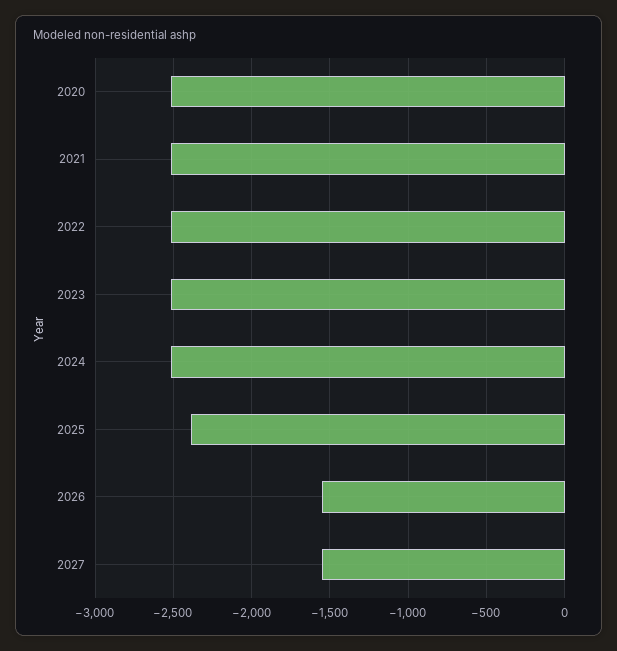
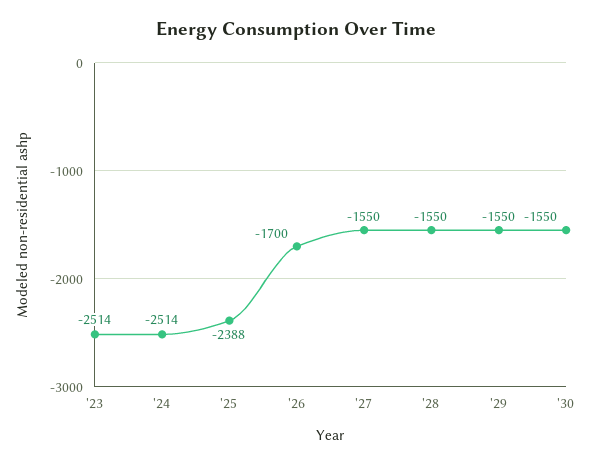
2020: -2500 -> none
2021: -2500 -> none
2022: -2500 -> none
2026: -1550 -> -1700
'28: none -> -1550
'29: none -> -1550
'30: none -> -1550

